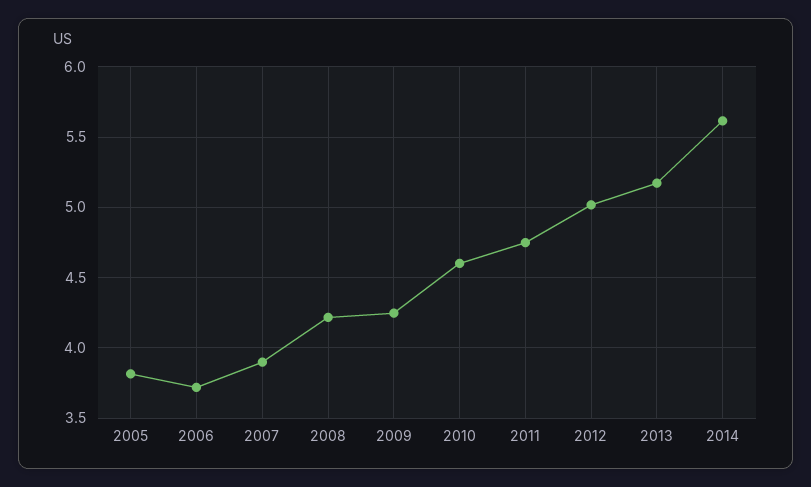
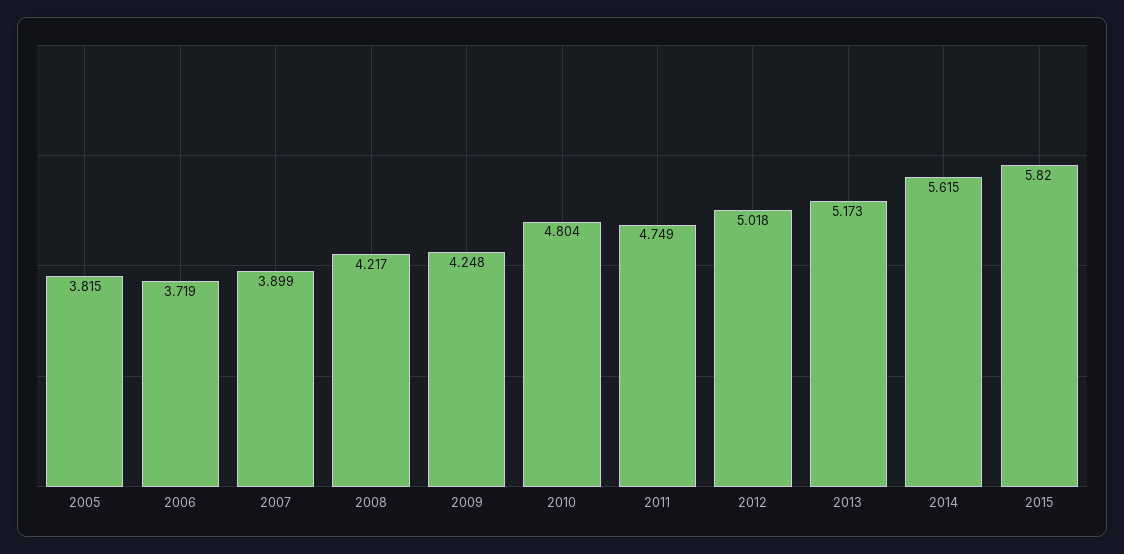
2010: 4.6 -> 4.804
2015: none -> 5.82

